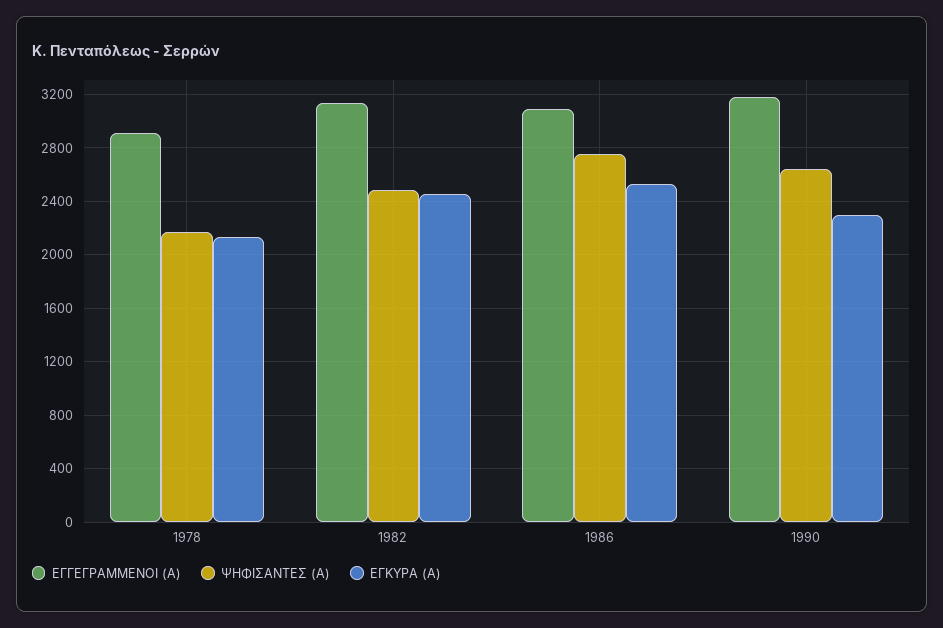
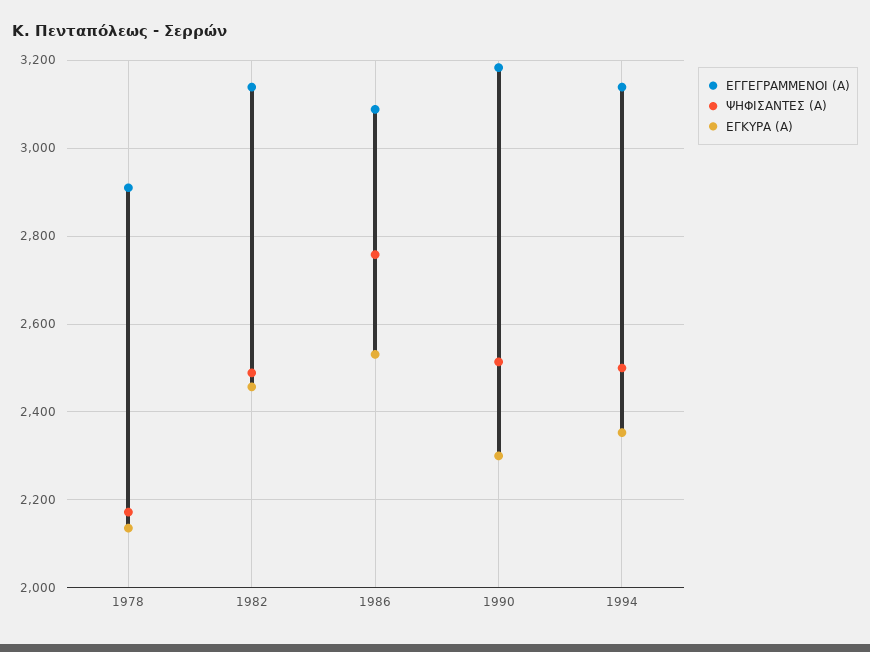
ΨΗΦΙΣΑΝΤΕΣ (Α), 1990: 2650 -> 2520
ΕΓΓΕΓΡΑΜΜΕΝΟΙ (Α), 1994: none -> 3140
ΨΗΦΙΣΑΝΤΕΣ (Α), 1994: none -> 2500
ΕΓΚΥΡΑ (Α), 1994: none -> 2360

